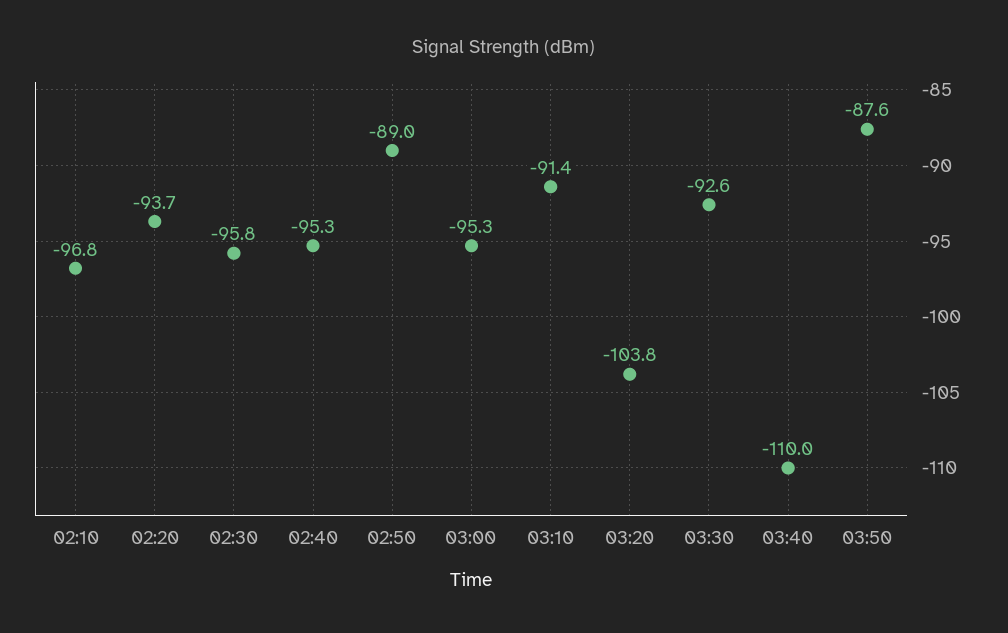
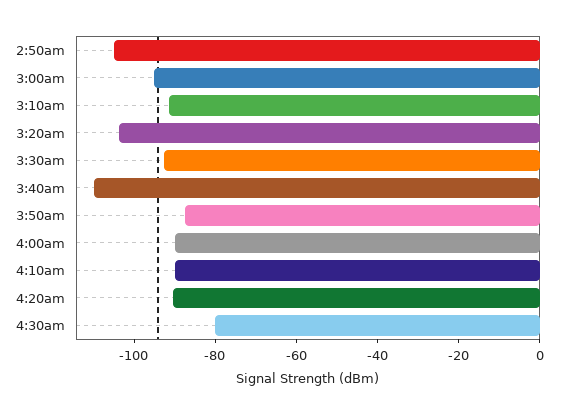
02:10: -96.8 -> none
02:20: -93.7 -> none
02:30: -95.8 -> none
02:40: -95.3 -> none
02:50: -89 -> -105
4:00am: none -> -90
4:10am: none -> -90
4:20am: none -> -90
4:30am: none -> -80

